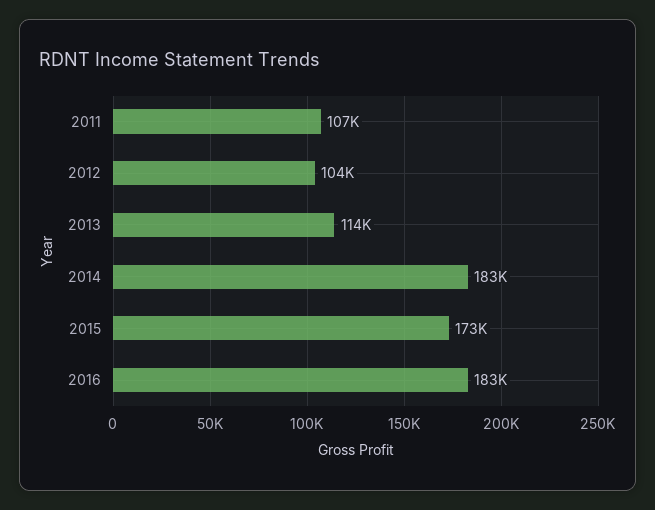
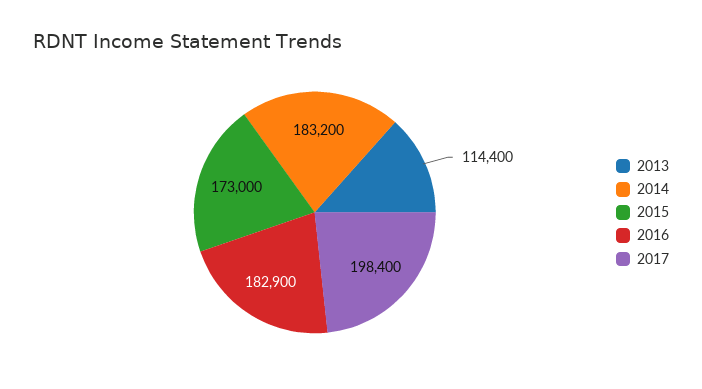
2011: 107000 -> none
2012: 104000 -> none
2017: none -> 198400

